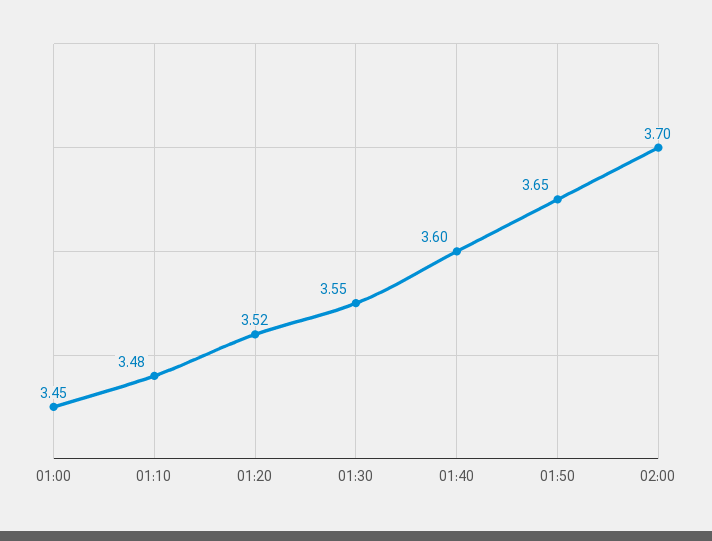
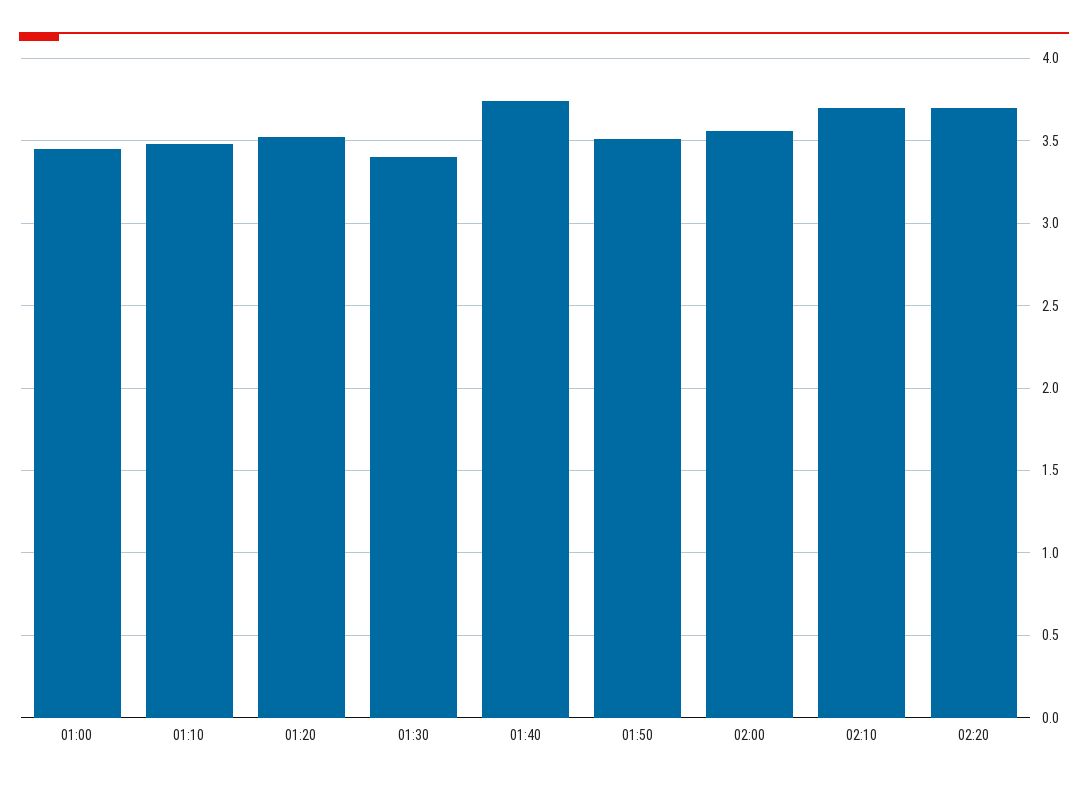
01:30: 3.55 -> 3.4
01:40: 3.6 -> 3.75
01:50: 3.65 -> 3.5
02:00: 3.7 -> 3.55
02:10: none -> 3.7
02:20: none -> 3.7

